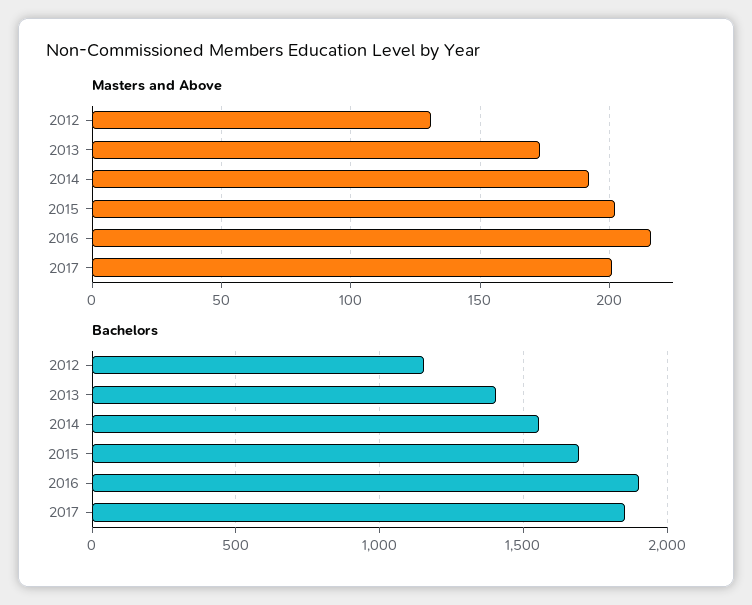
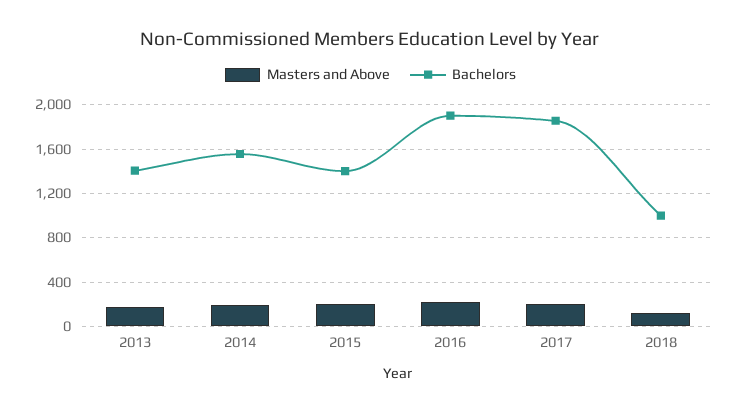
Masters and Above, 2012: 130 -> none
Bachelors, 2012: 1150 -> none
Bachelors, 2015: 1700 -> 1400
Masters and Above, 2018: none -> 100
Bachelors, 2018: none -> 1000

